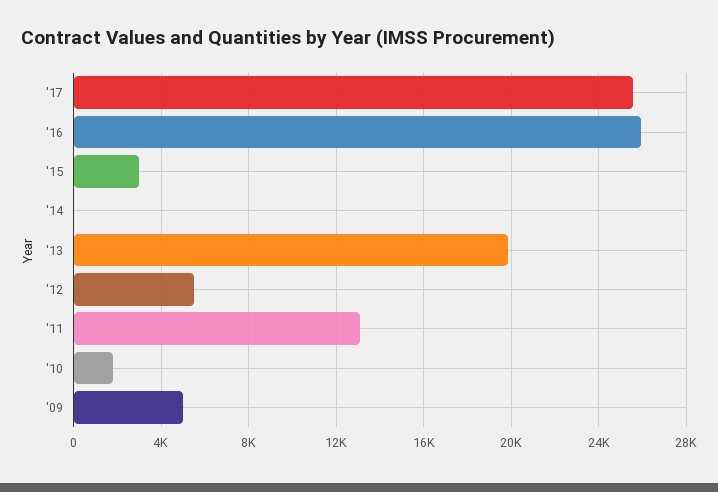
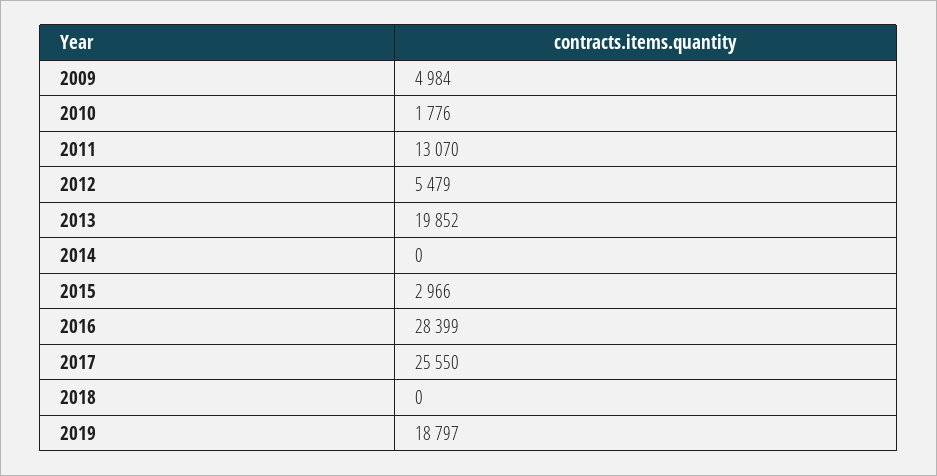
'16: 26000 -> 28399
2018: none -> 0
2019: none -> 18797

